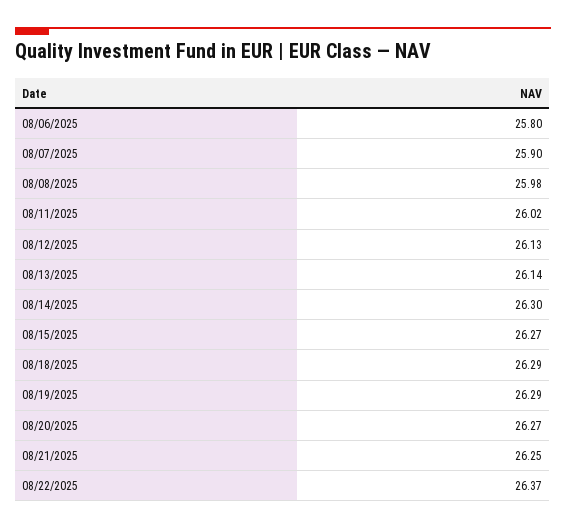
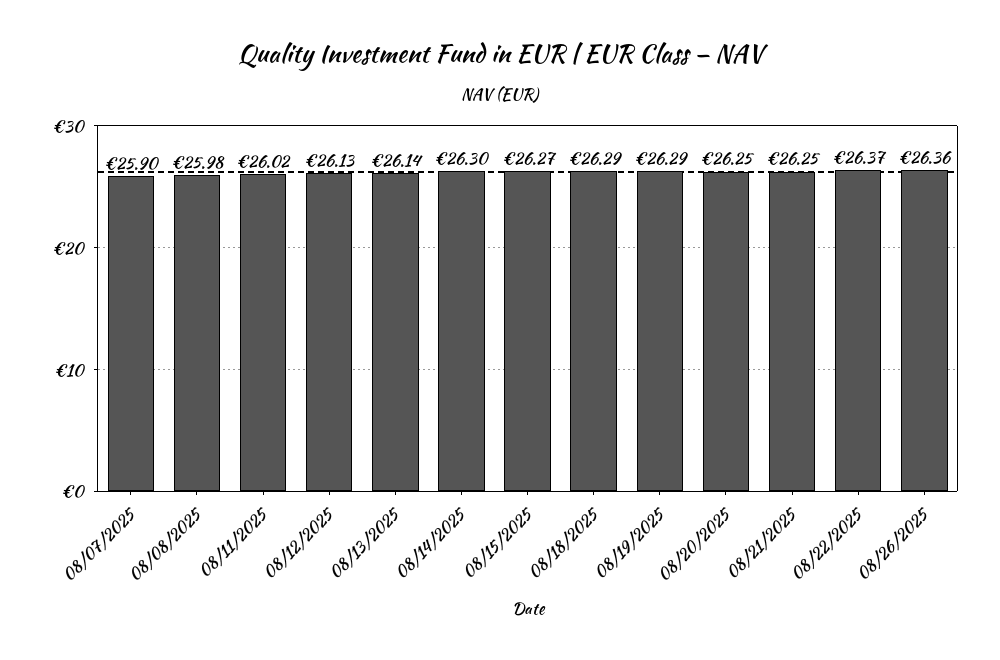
08/06/2025: 25.8 -> none
08/20/2025: 26.27 -> 26.25
08/26/2025: none -> 26.36

